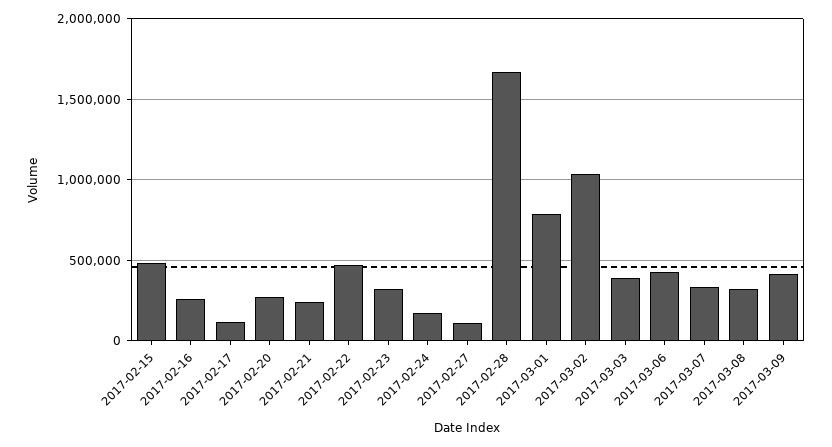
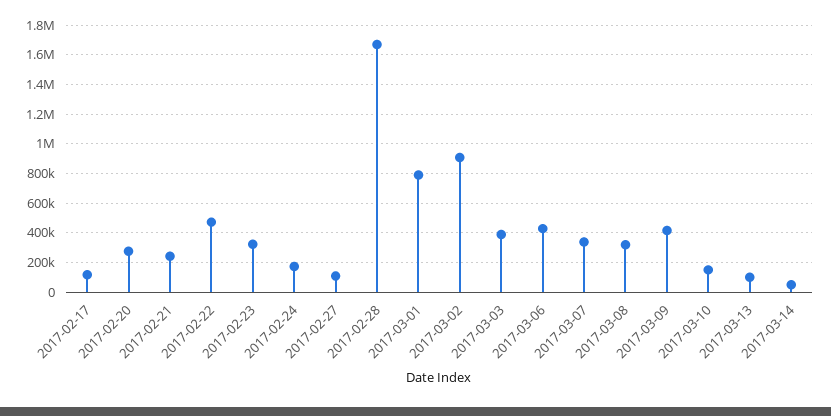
2017-02-15: 500000 -> none
2017-02-16: 250000 -> none
2017-03-02: 1050000 -> 900000
2017-03-10: none -> 150000
2017-03-13: none -> 100000
2017-03-14: none -> 50000

